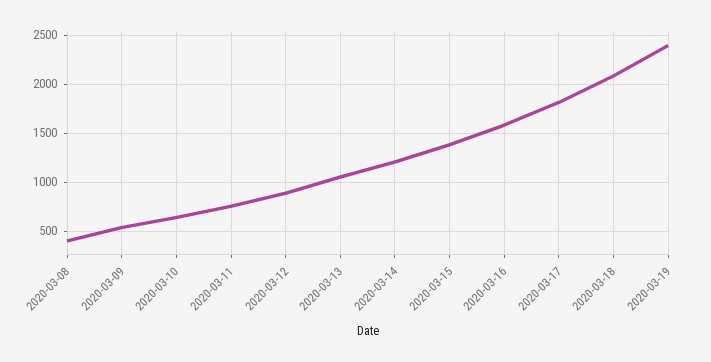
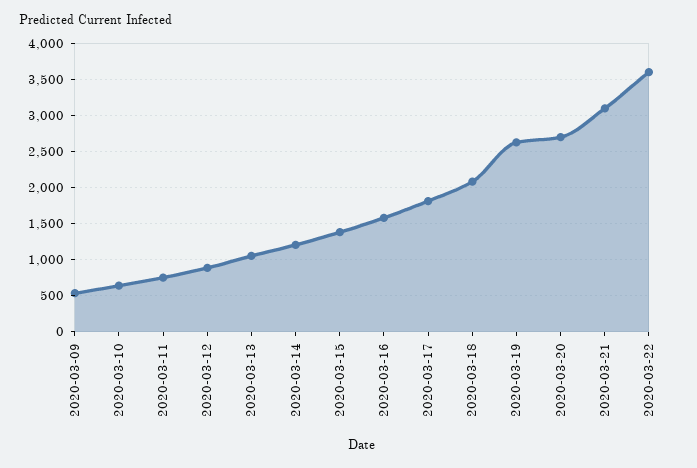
2020-03-08: 400 -> none
2020-03-19: 2400 -> 2600
2020-03-20: none -> 2700
2020-03-21: none -> 3100
2020-03-22: none -> 3600

